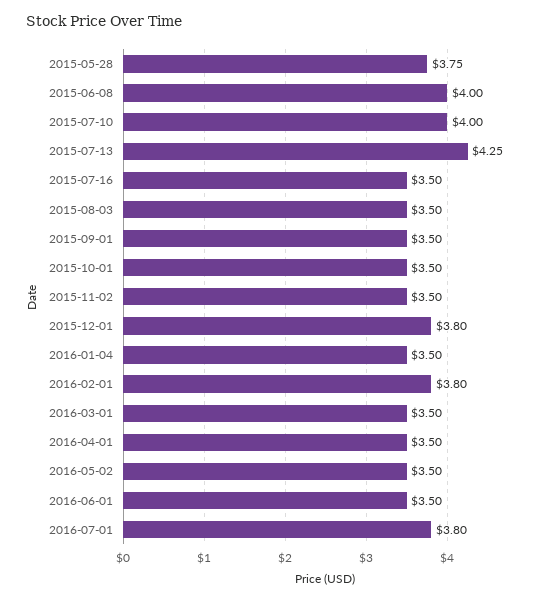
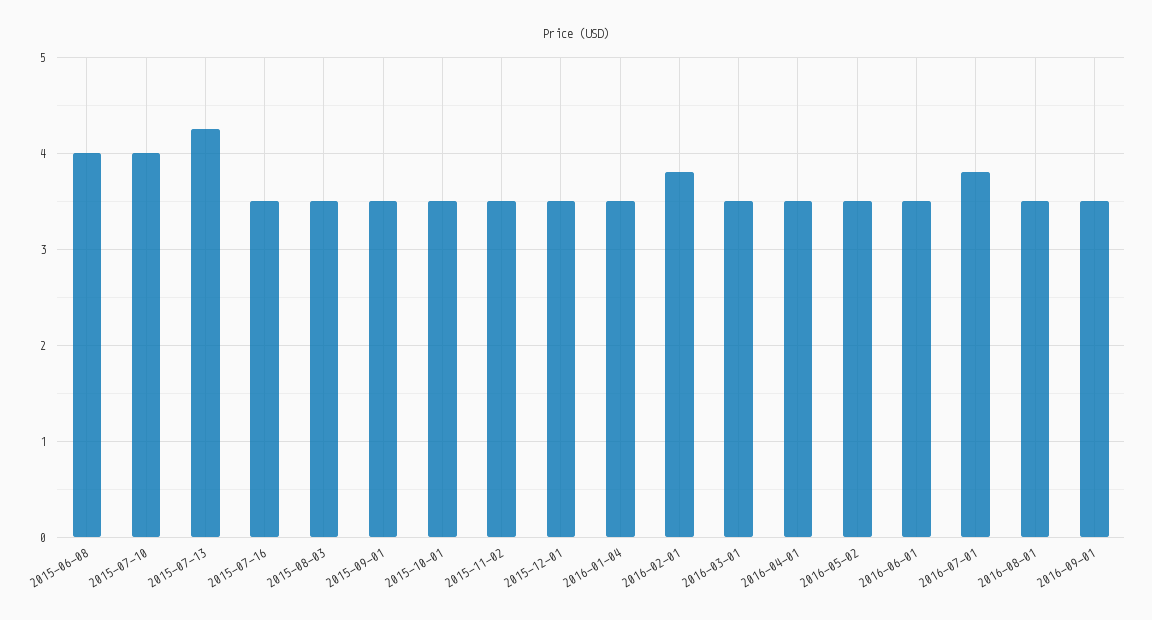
2015-05-28: 3.75 -> none
2015-12-01: 3.8 -> 3.5
2016-08-01: none -> 3.5
2016-09-01: none -> 3.5

